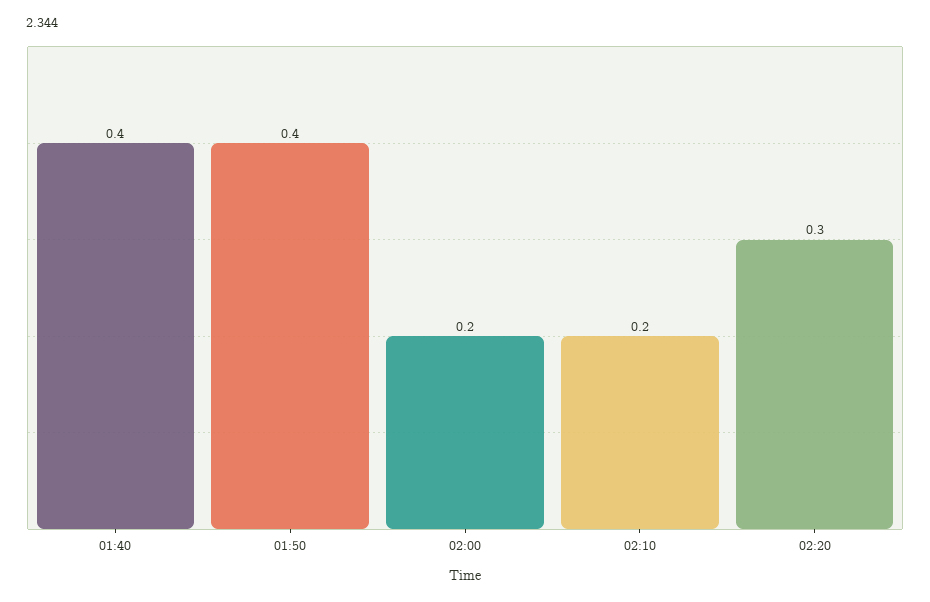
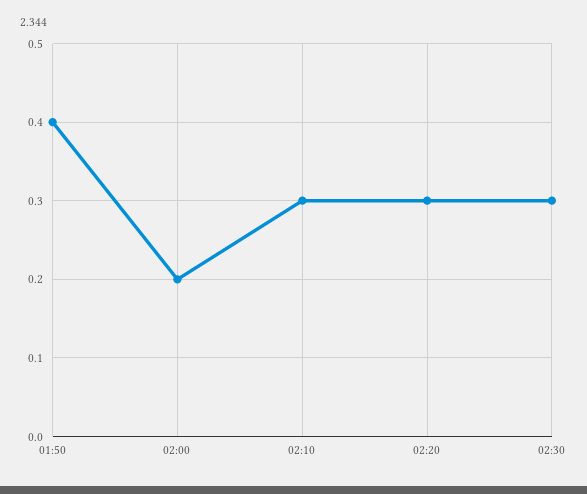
01:40: 0.4 -> none
02:10: 0.2 -> 0.3
02:30: none -> 0.3

